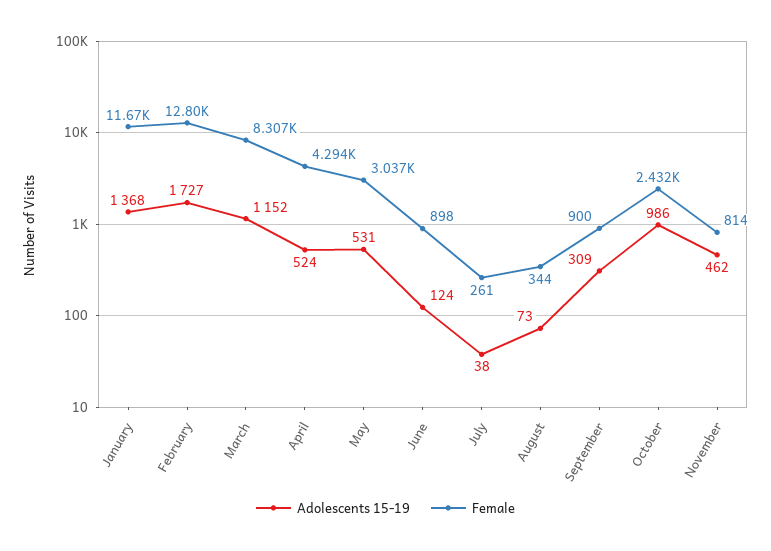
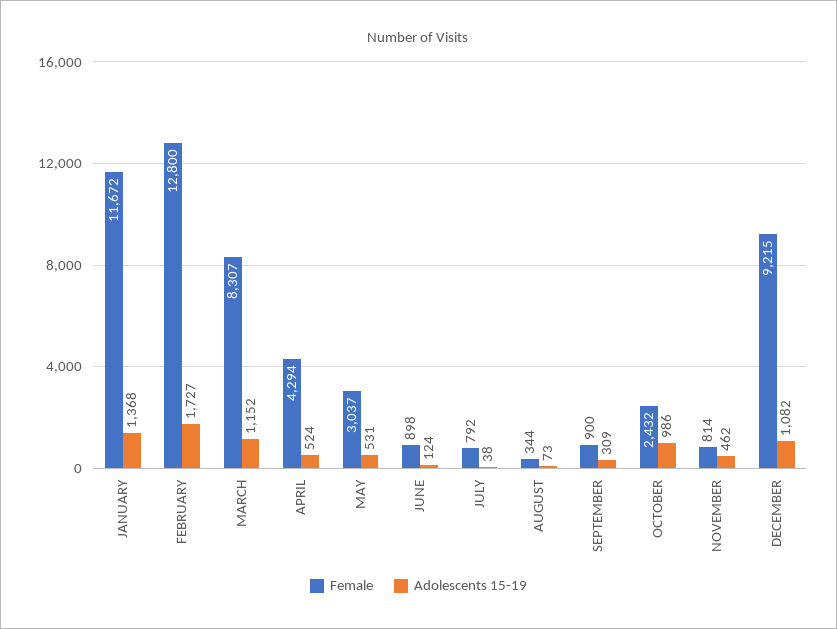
Female, July: 261 -> 792
Female, DECEMBER: none -> 9215
Adolescents 15-19, DECEMBER: none -> 1082

